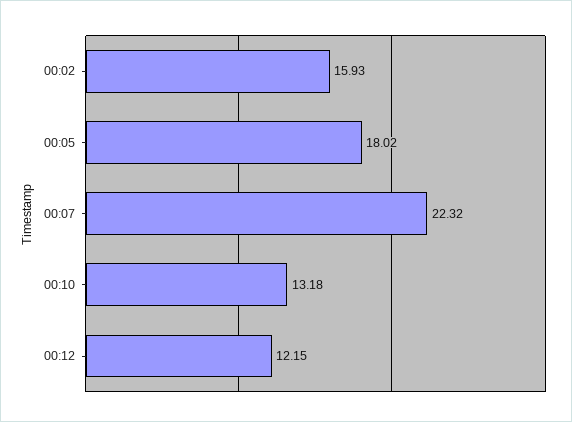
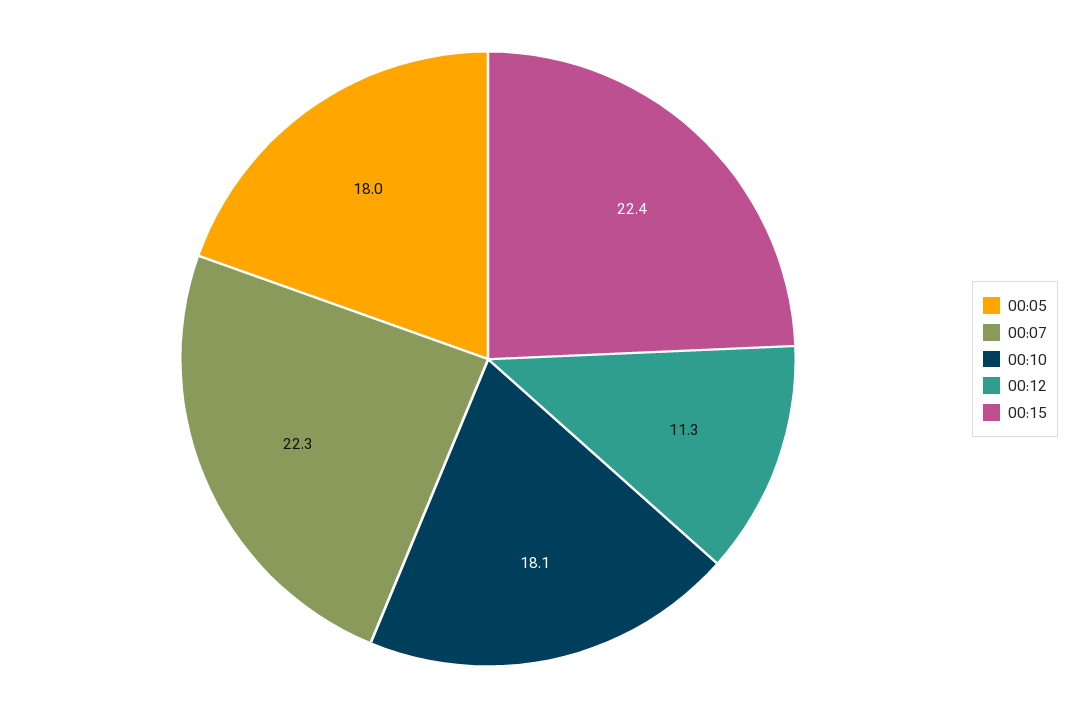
00:02: 15.93 -> none
00:10: 13.18 -> 18.1
00:12: 12.15 -> 11.3
00:15: none -> 22.4

